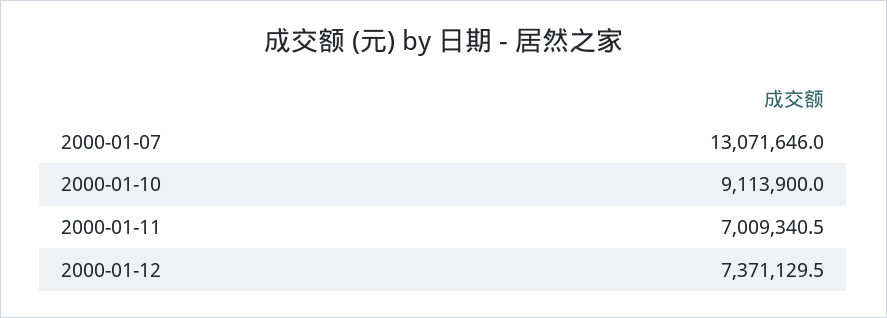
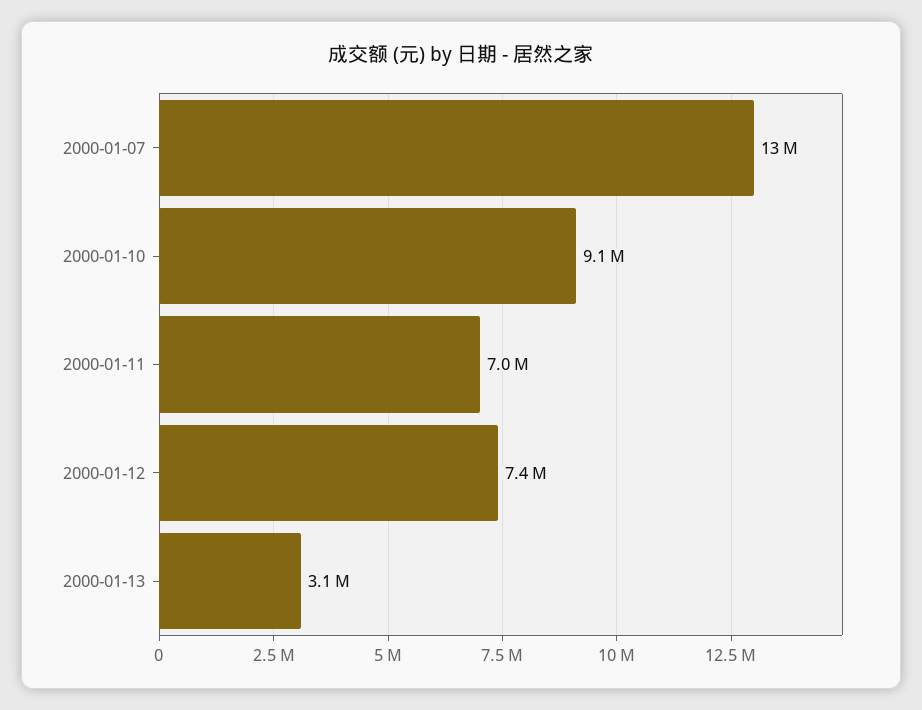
2000-01-13: none -> 3100000

